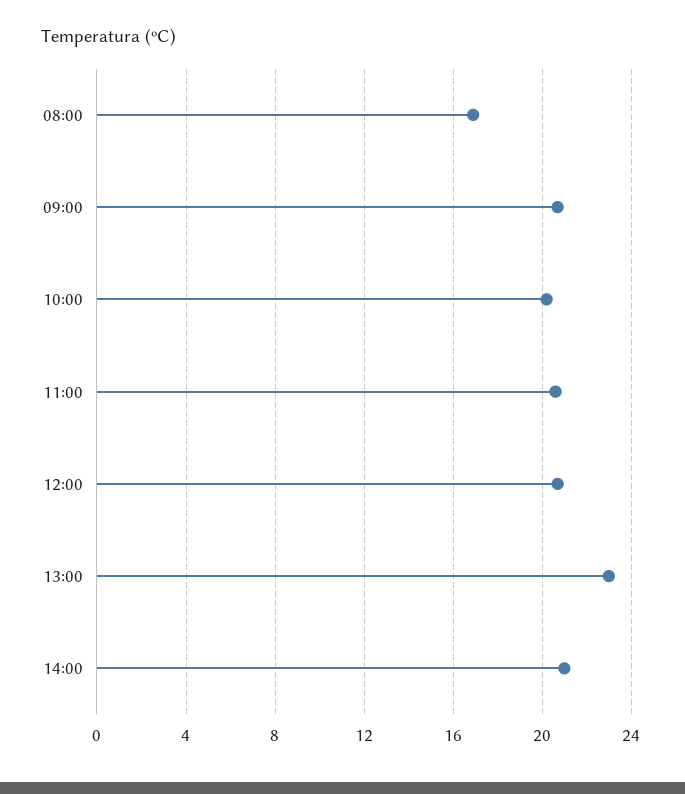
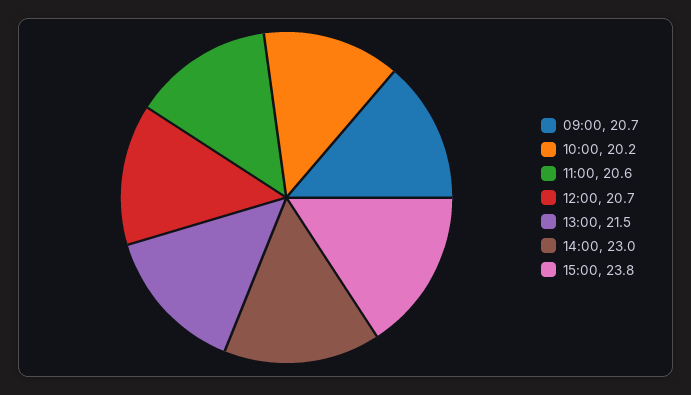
08:00: 17 -> none
13:00: 23 -> 21.5
14:00: 21 -> 23
15:00: none -> 23.8

